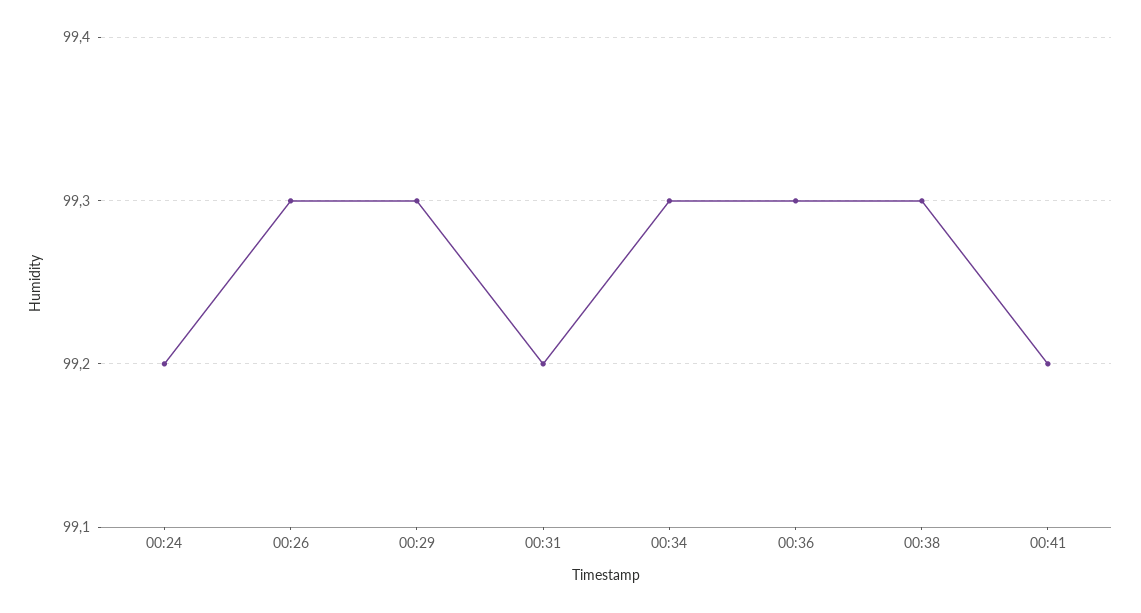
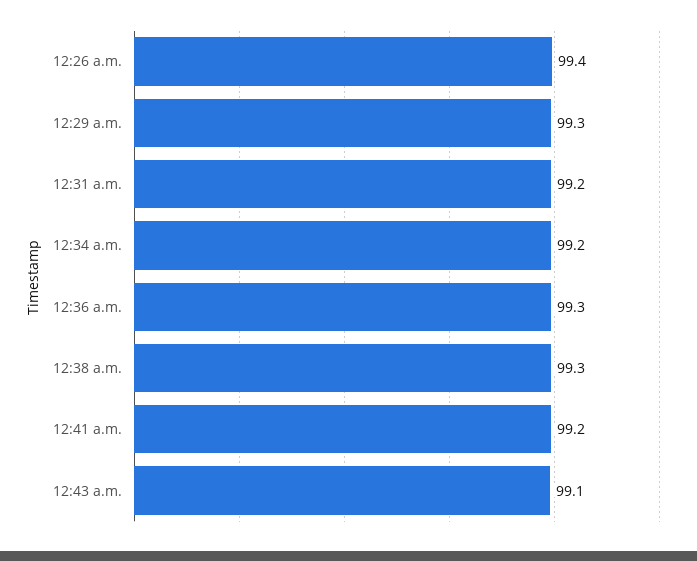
00:24: 99.2 -> none
00:26: 99.3 -> 99.4
00:34: 99.3 -> 99.2
12:43 a.m.: none -> 99.1

